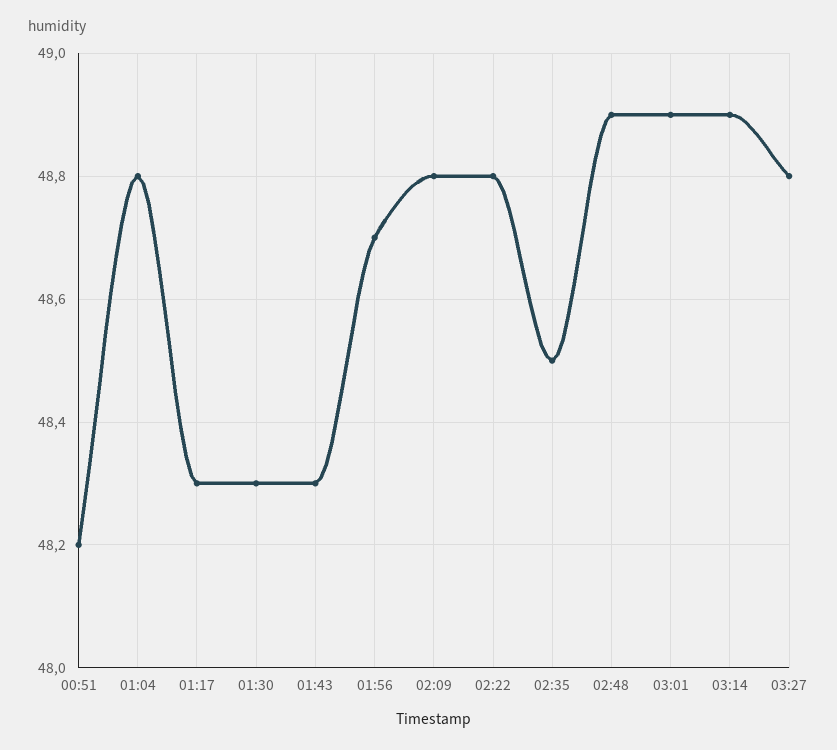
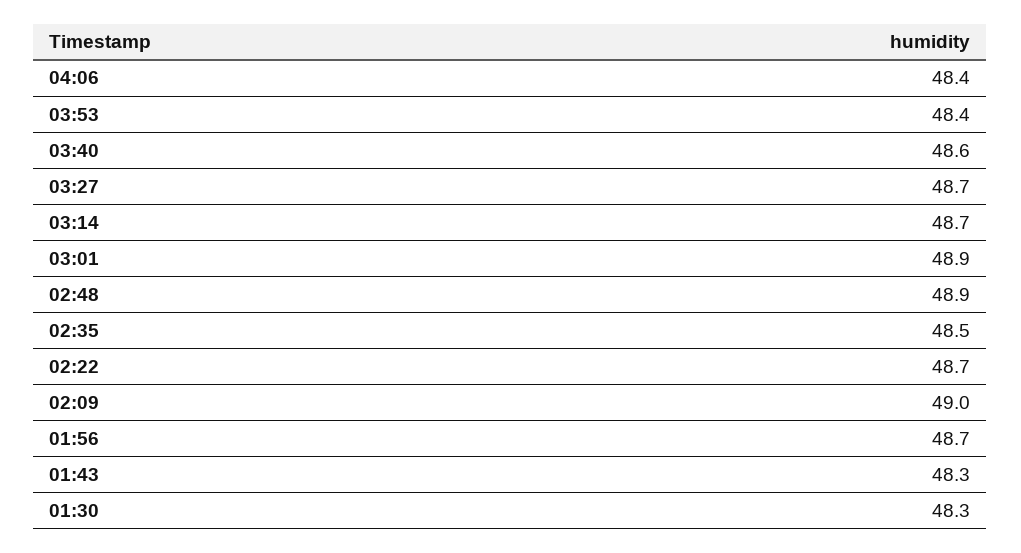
00:51: 48.2 -> none
01:04: 48.8 -> none
01:17: 48.3 -> none
02:09: 48.8 -> 49
02:22: 48.8 -> 48.7
03:14: 48.9 -> 48.7
03:27: 48.8 -> 48.7
04:06: none -> 48.4
03:53: none -> 48.4
03:40: none -> 48.6

